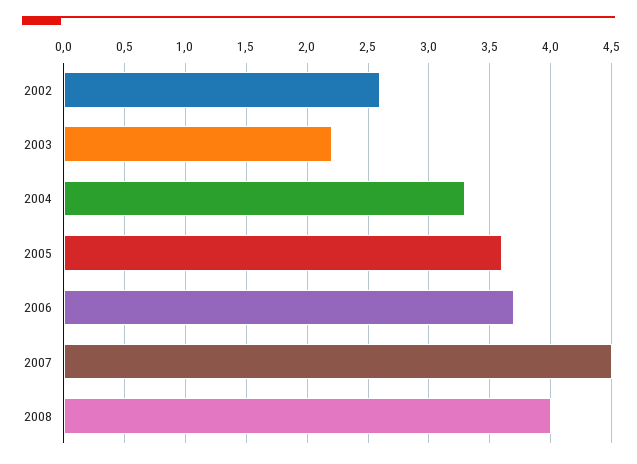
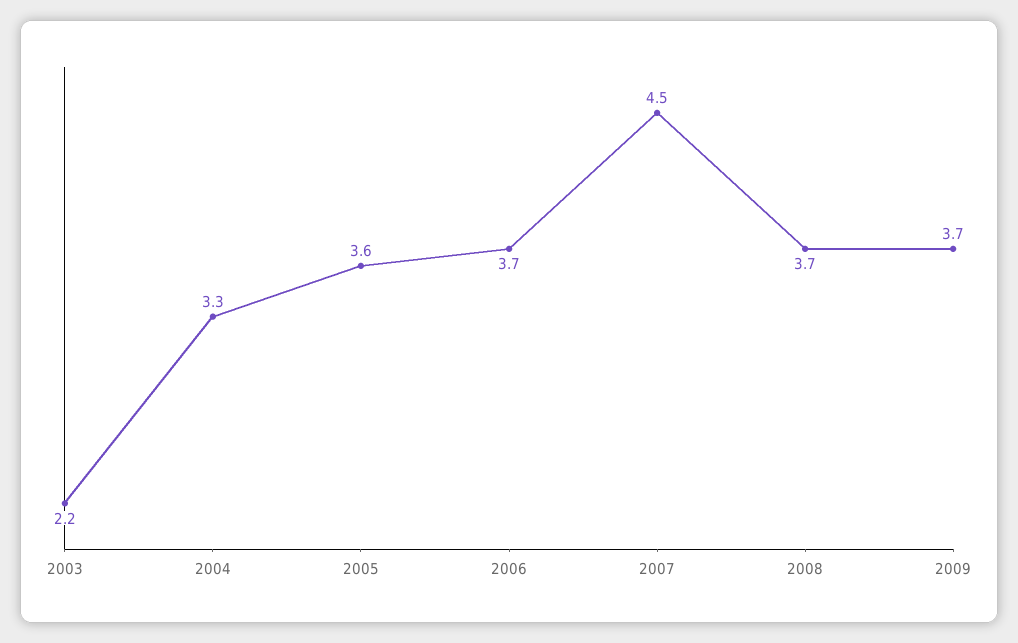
2002: 2.6 -> none
2008: 4 -> 3.7
2009: none -> 3.7

